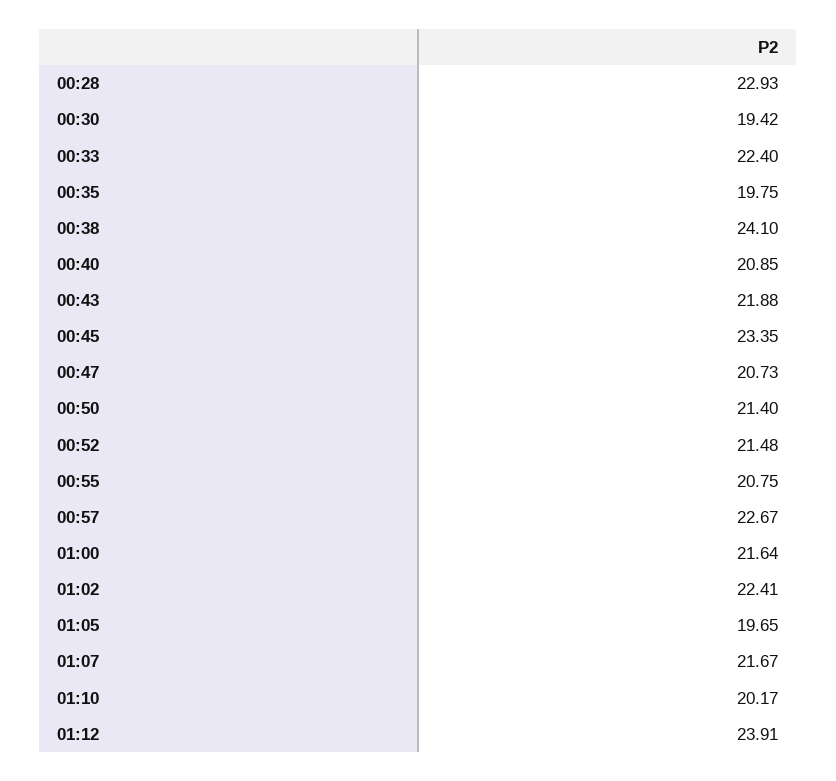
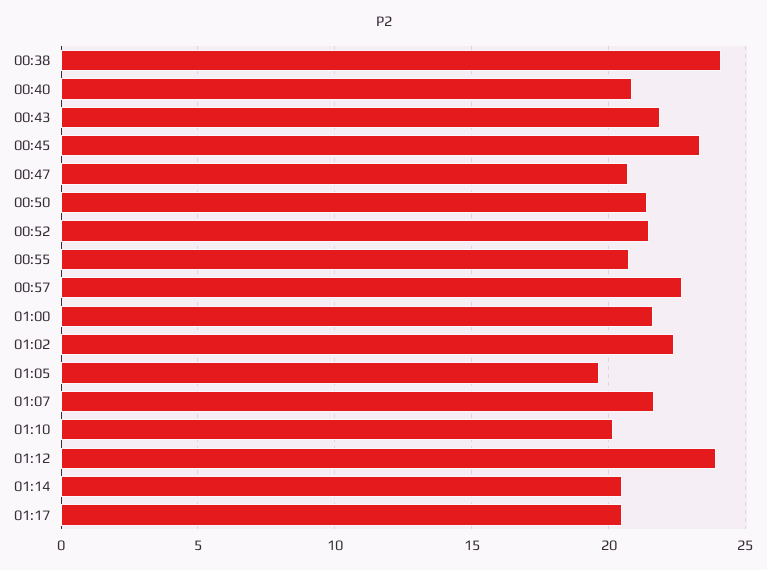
00:28: 22.93 -> none
00:30: 19.42 -> none
00:33: 22.4 -> none
00:35: 19.75 -> none
01:14: none -> 20.5
01:17: none -> 20.5

